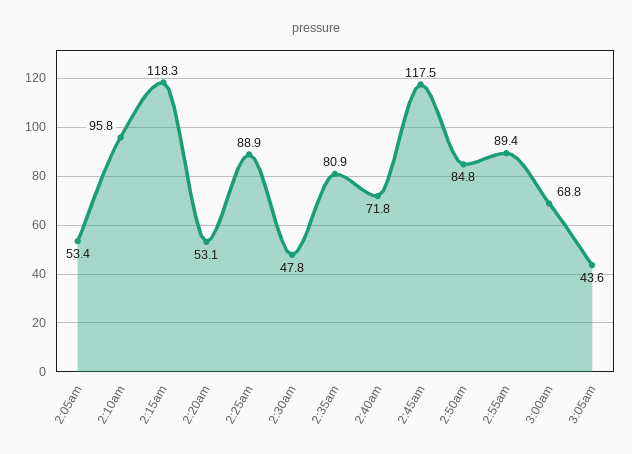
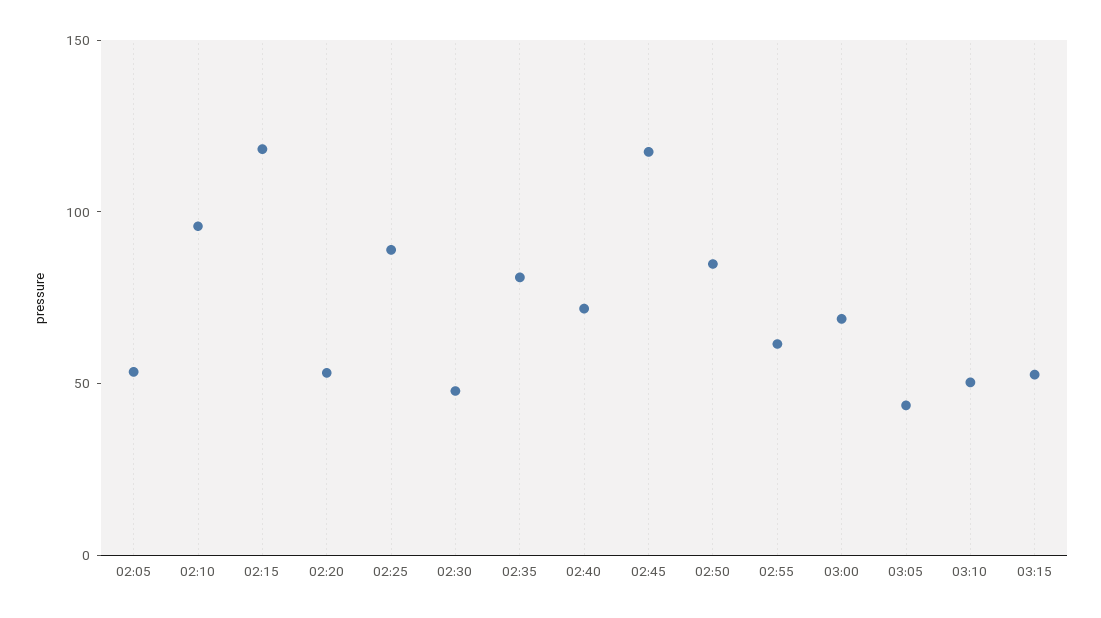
2:55am: 89.4 -> 60
03:10: none -> 50
03:15: none -> 50

